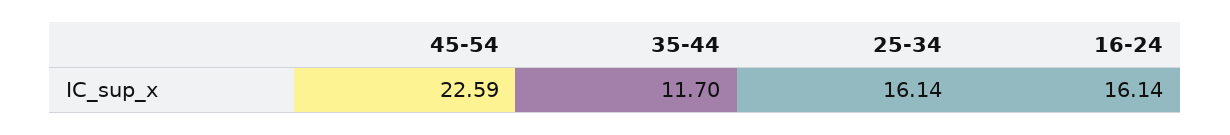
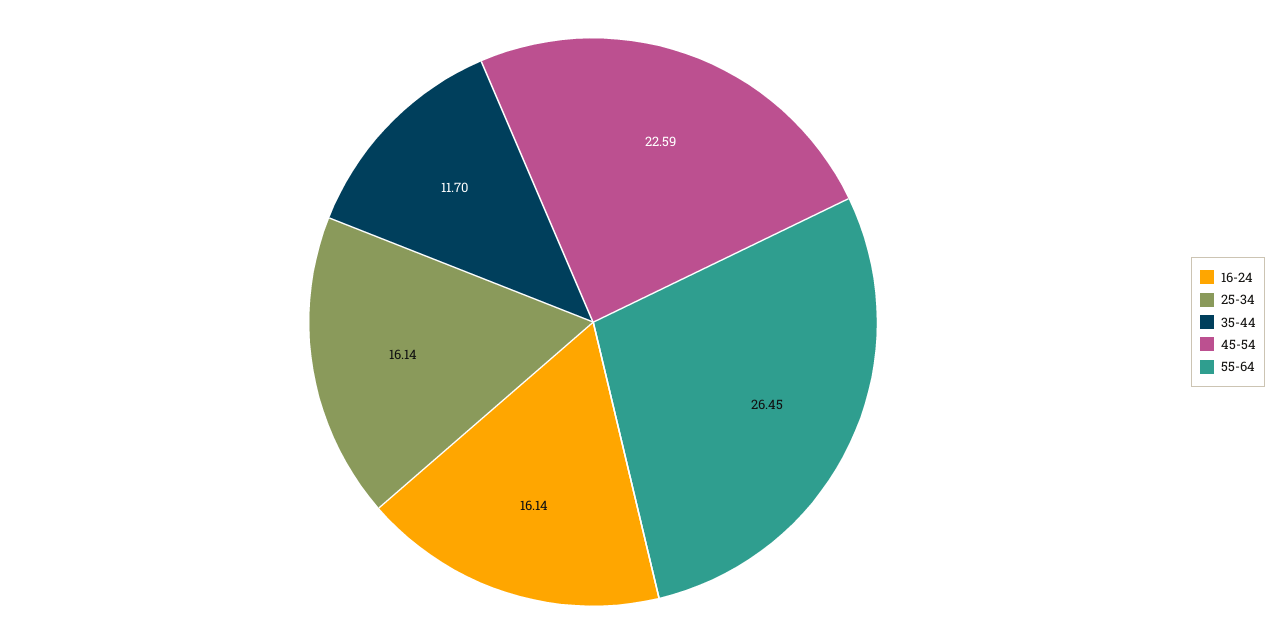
55-64: none -> 26.45

